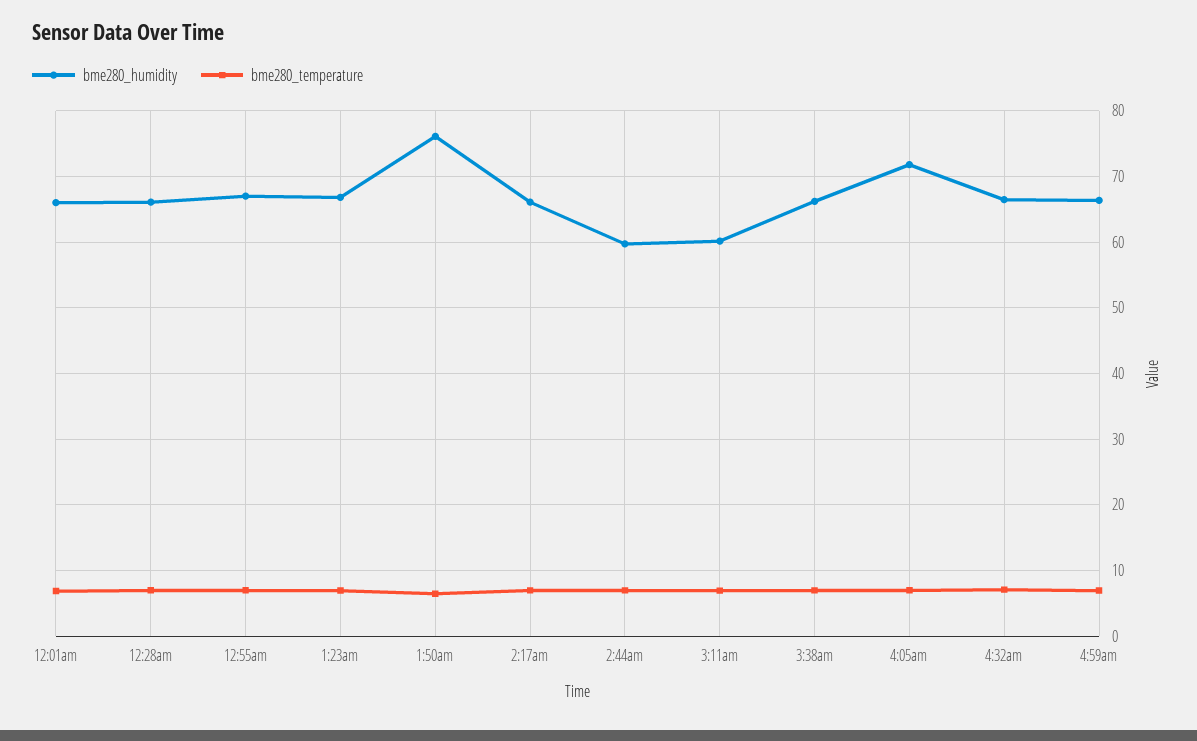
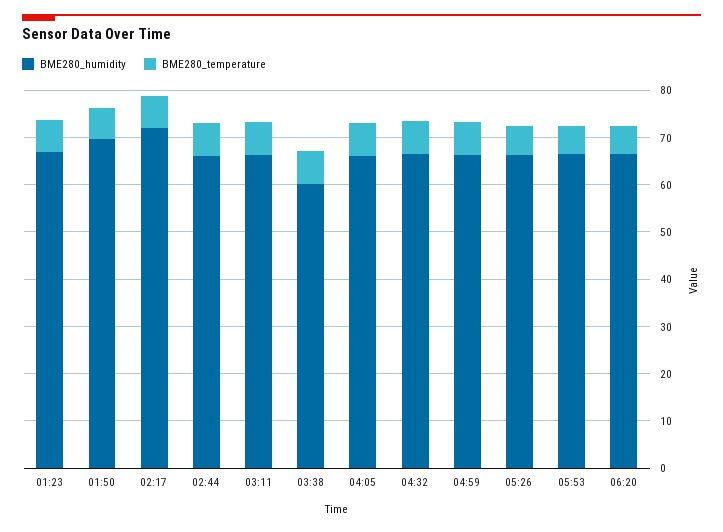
bme280_humidity, 12:01am: 66 -> none
bme280_temperature, 12:01am: 7 -> none
bme280_humidity, 12:28am: 66 -> none
bme280_temperature, 12:28am: 7 -> none
bme280_humidity, 12:55am: 67 -> none
bme280_temperature, 12:55am: 7 -> none
bme280_humidity, 1:50am: 76 -> 70
bme280_humidity, 2:17am: 66 -> 72
bme280_humidity, 2:44am: 60 -> 66
bme280_humidity, 3:11am: 60 -> 66
bme280_humidity, 3:38am: 66 -> 60
bme280_humidity, 4:05am: 72 -> 66
bme280_humidity, 05:26: none -> 66
bme280_temperature, 05:26: none -> 6
bme280_humidity, 05:53: none -> 66
bme280_temperature, 05:53: none -> 6
bme280_humidity, 06:20: none -> 66
bme280_temperature, 06:20: none -> 6

